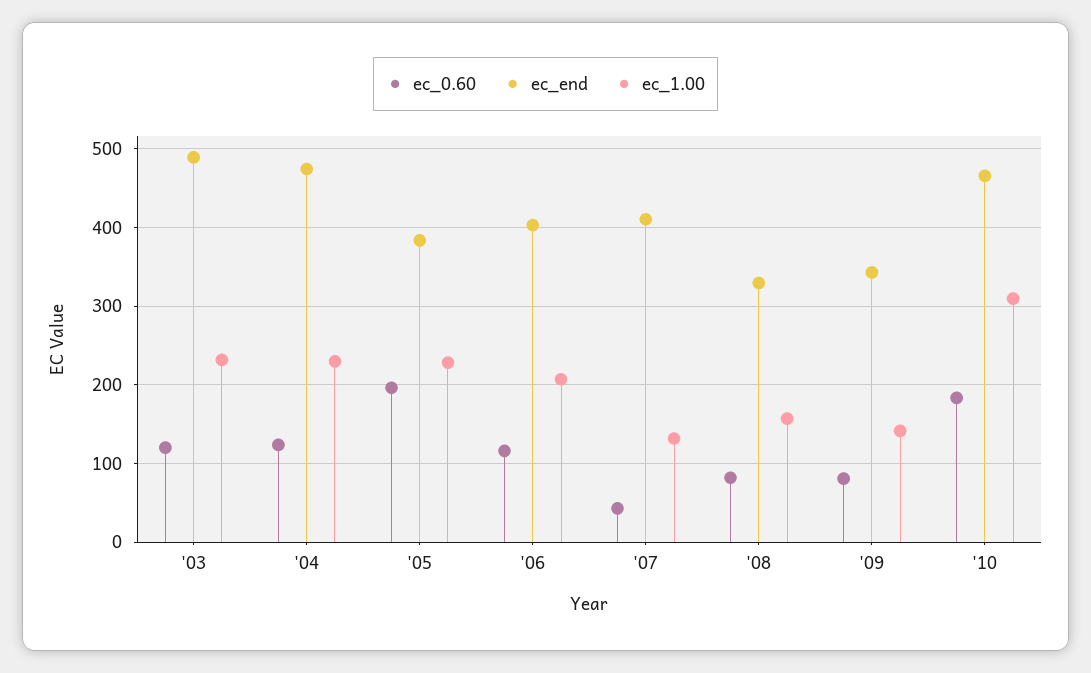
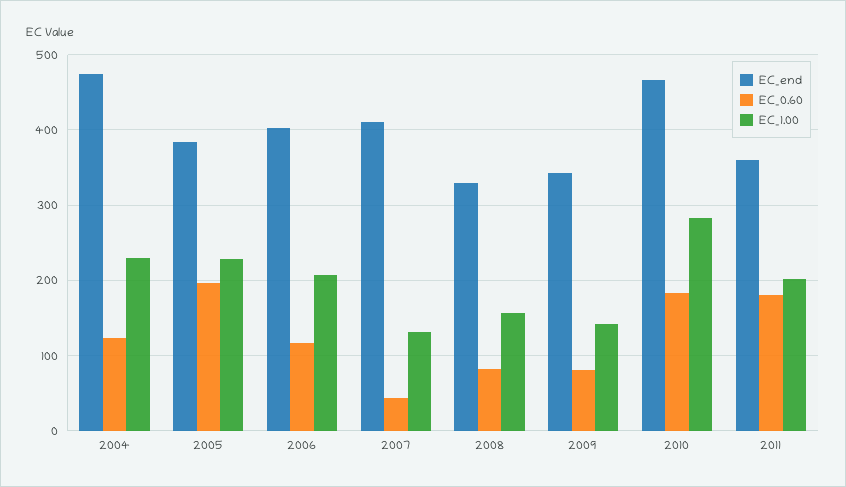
ec_0.60, '03: 120 -> none
ec_end, '03: 490 -> none
ec_1.00, '03: 230 -> none
ec_1.00, '10: 310 -> 280
ec_end, 2011: none -> 360
ec_0.60, 2011: none -> 180
ec_1.00, 2011: none -> 200

